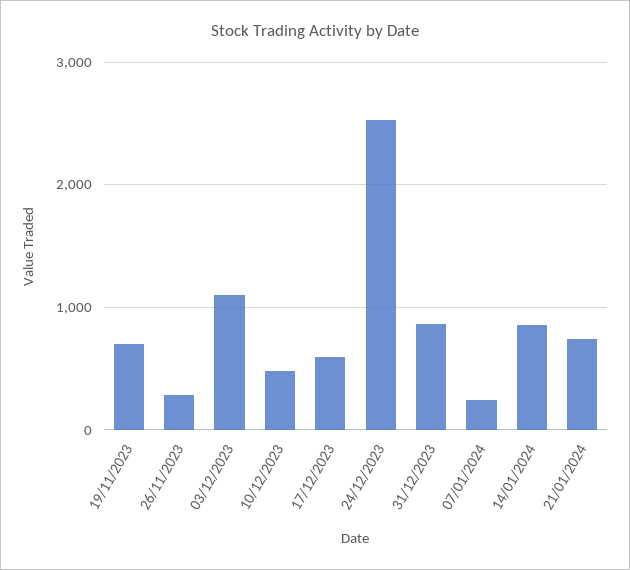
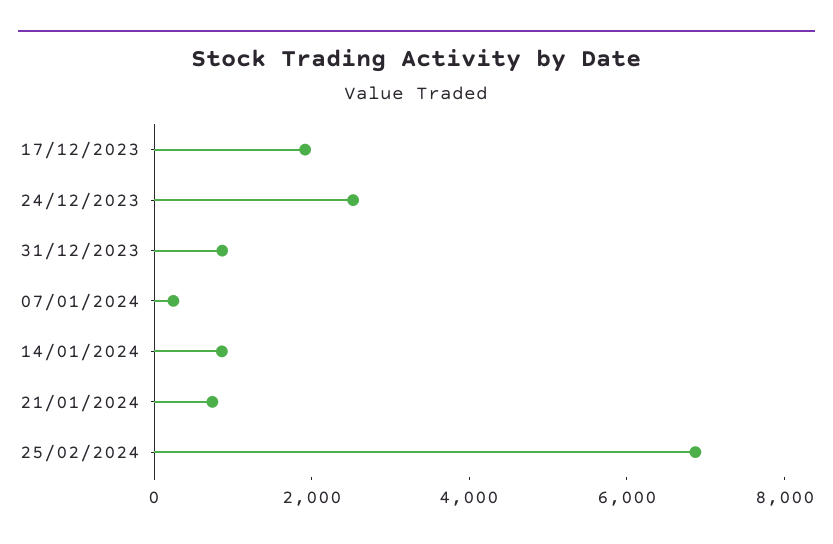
19/11/2023: 700 -> none
26/11/2023: 300 -> none
03/12/2023: 1100 -> none
10/12/2023: 500 -> none
17/12/2023: 600 -> 2000
25/02/2024: none -> 7000

